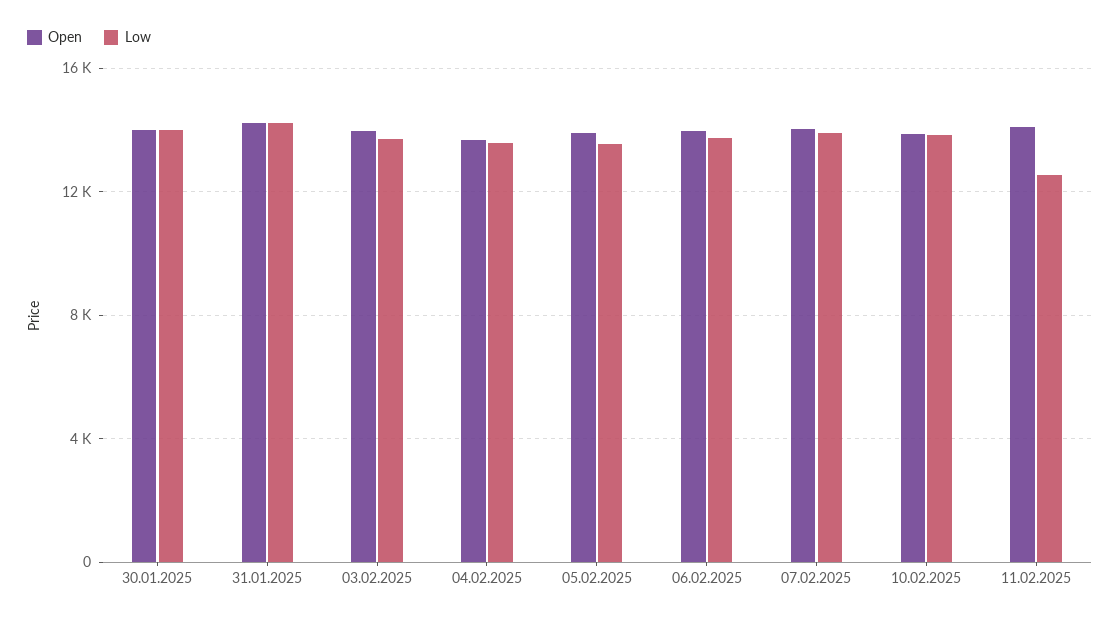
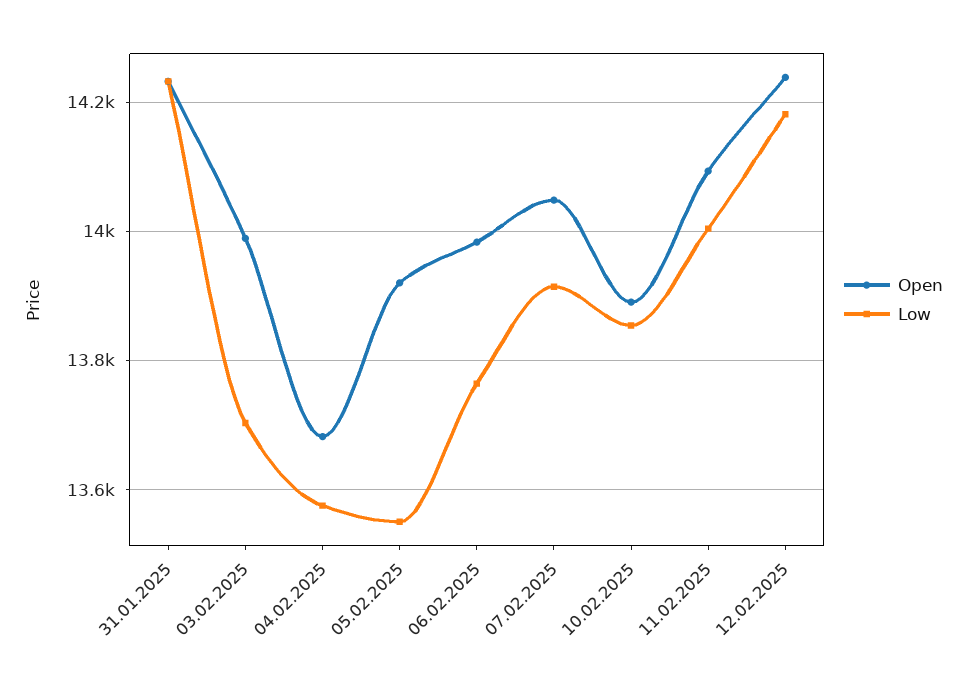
Open, 30.01.2025: 14000 -> none
Low, 30.01.2025: 14000 -> none
Low, 11.02.2025: 12500 -> 14000
Open, 12.02.2025: none -> 14240
Low, 12.02.2025: none -> 14180

